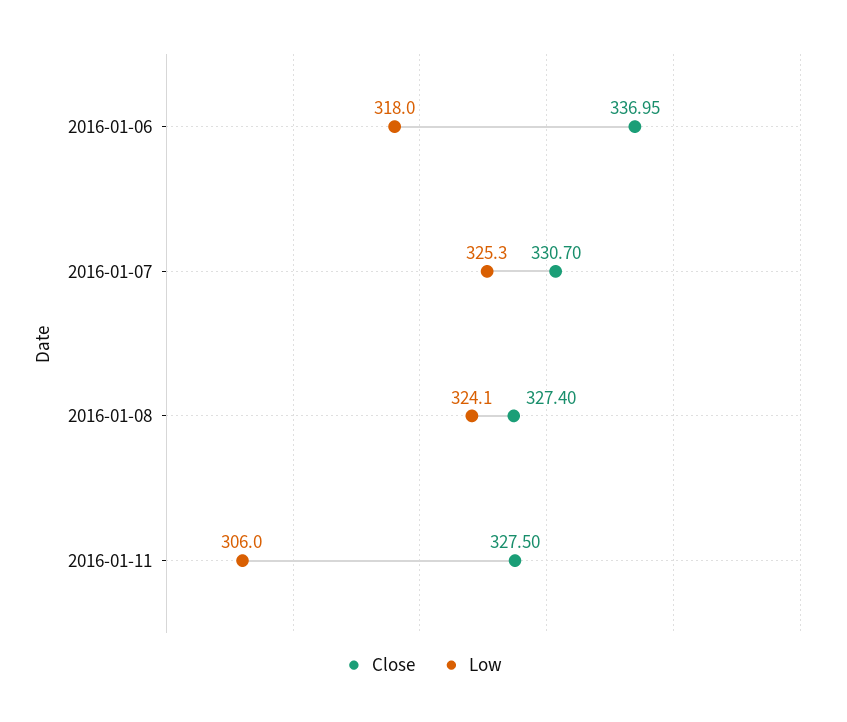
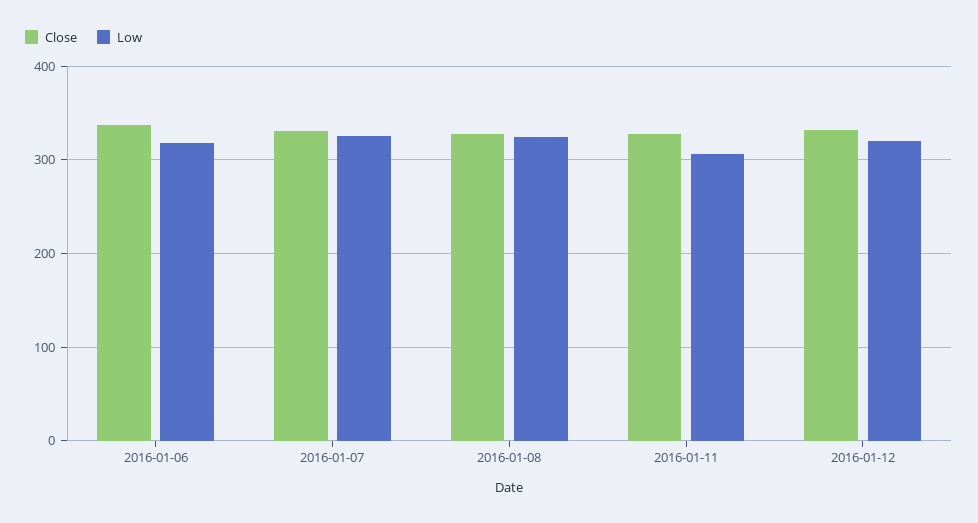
Close, 2016-01-12: none -> 330
Low, 2016-01-12: none -> 320

